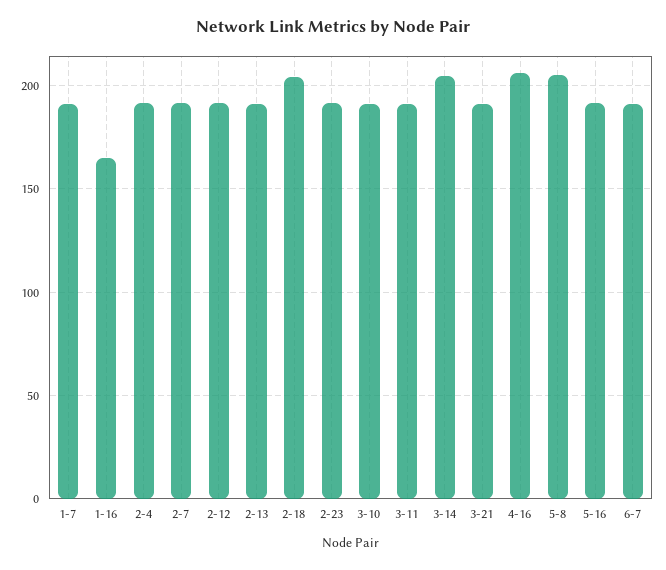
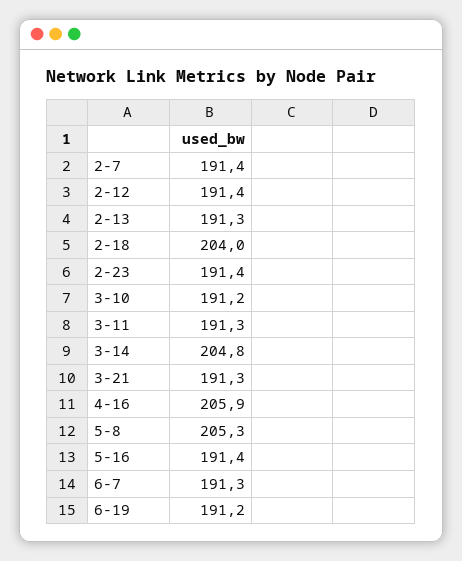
1-7: 190 -> none
1-16: 165 -> none
2-4: 190 -> none
6-19: none -> 191.2

